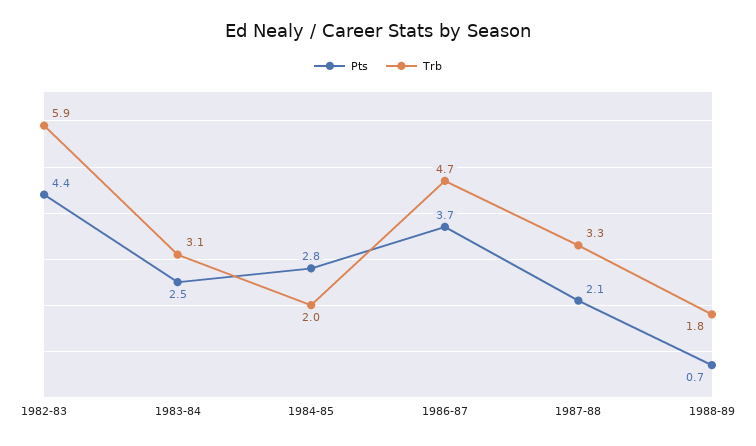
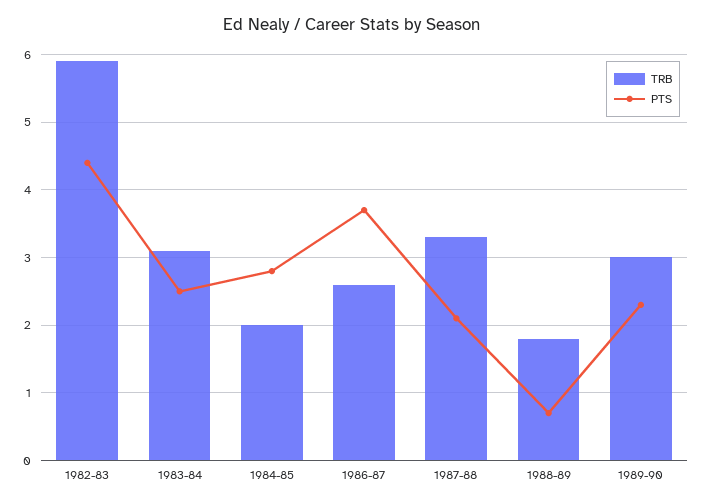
Trb, 1986-87: 4.7 -> 2.6
Trb, 1989-90: none -> 3
Pts, 1989-90: none -> 2.3

